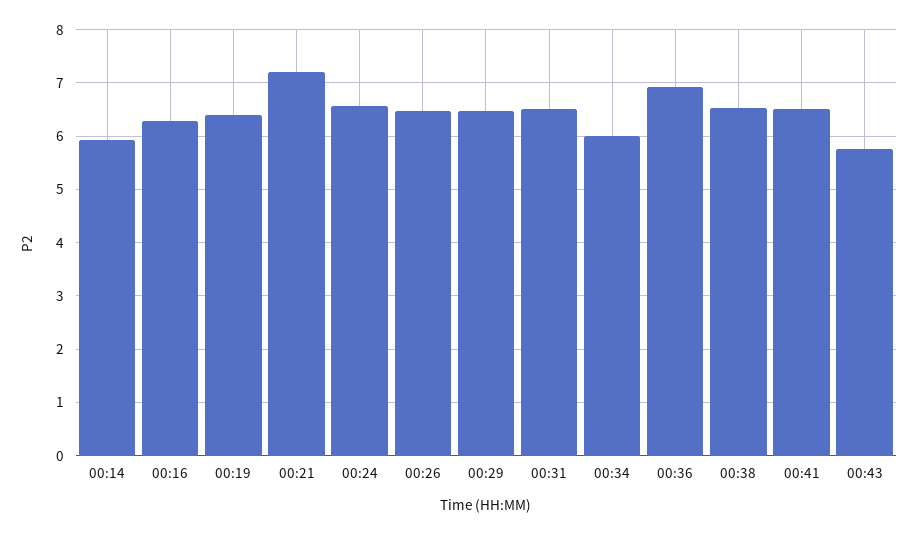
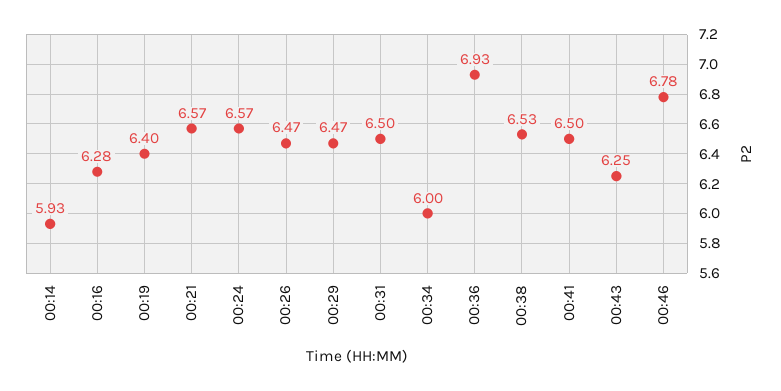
00:21: 7.2 -> 6.57
00:43: 5.8 -> 6.25
00:46: none -> 6.78

